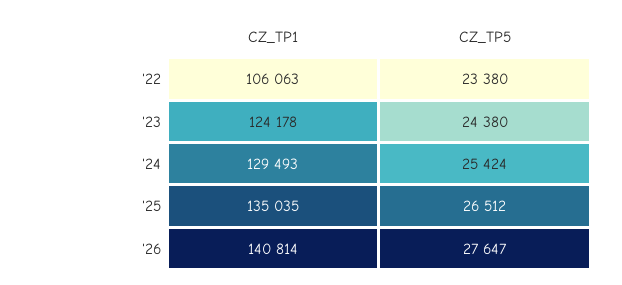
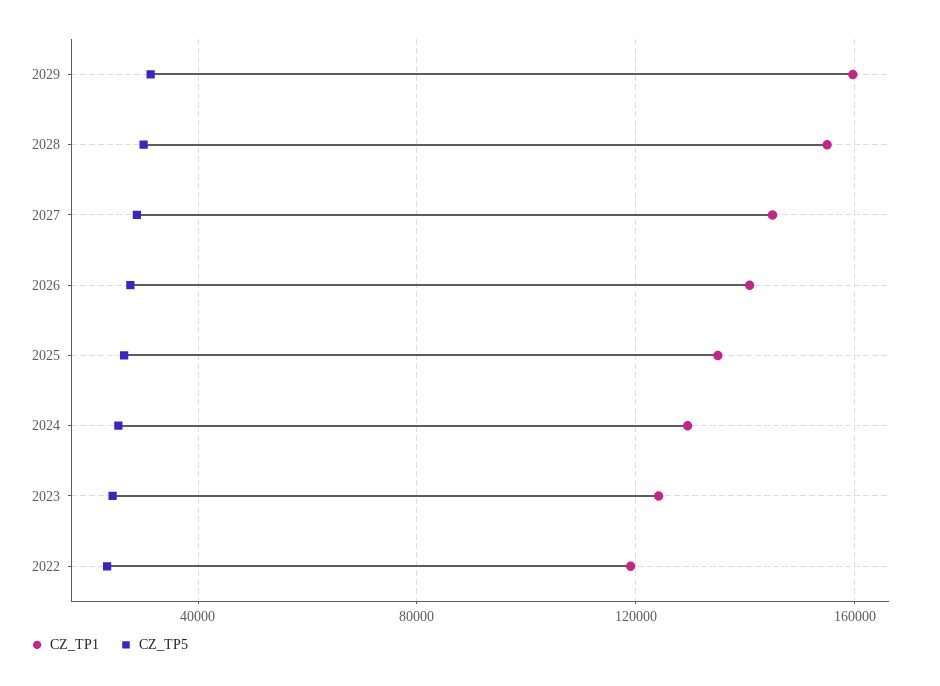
CZ_TP1, '22: 106063 -> 120000
CZ_TP1, 2029: none -> 160000
CZ_TP5, 2029: none -> 30000
CZ_TP1, 2028: none -> 155000
CZ_TP5, 2028: none -> 30000
CZ_TP1, 2027: none -> 145000
CZ_TP5, 2027: none -> 30000

